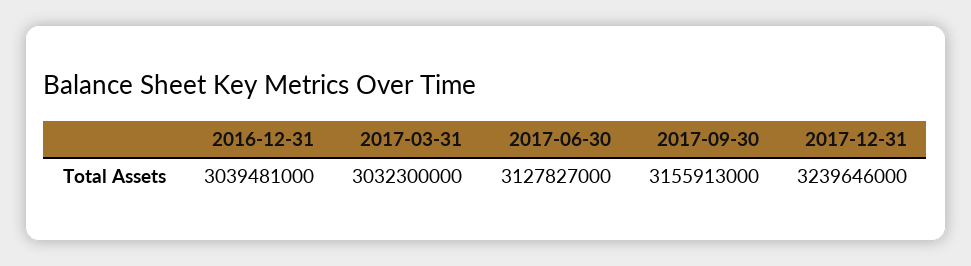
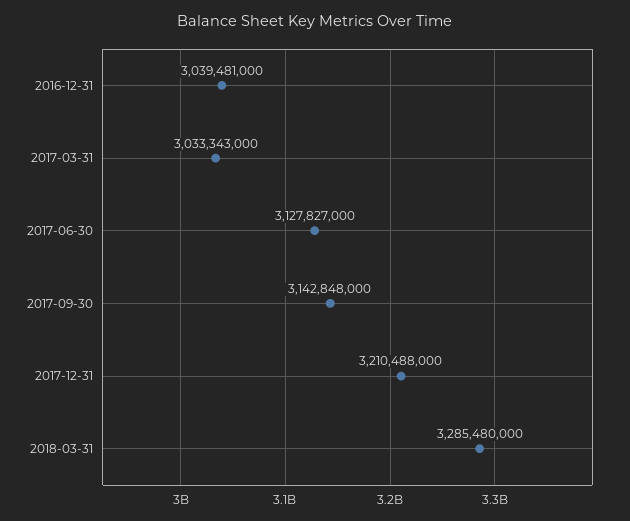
2017-03-31: 3032300000 -> 3033343000
2017-09-30: 3155913000 -> 3142848000
2017-12-31: 3239646000 -> 3210488000
2018-03-31: none -> 3285480000

